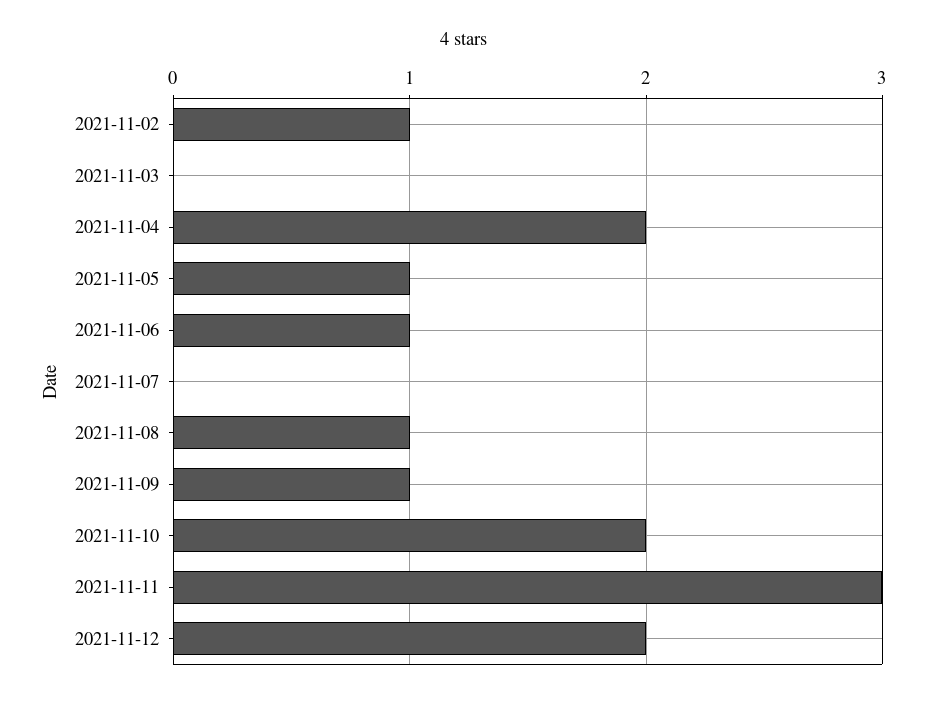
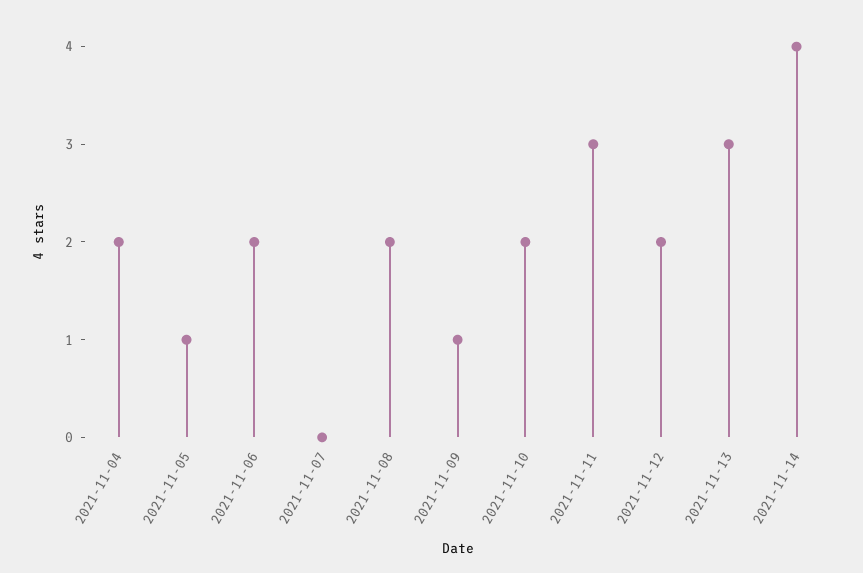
2021-11-02: 1 -> none
2021-11-03: 0 -> none
2021-11-06: 1 -> 2
2021-11-08: 1 -> 2
2021-11-13: none -> 3
2021-11-14: none -> 4

